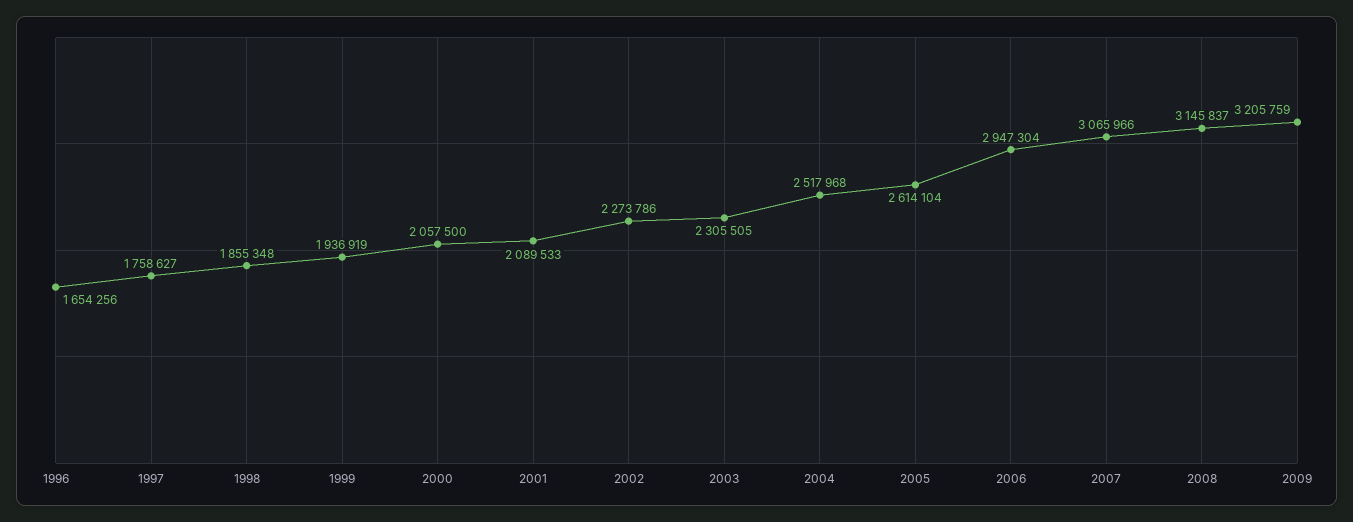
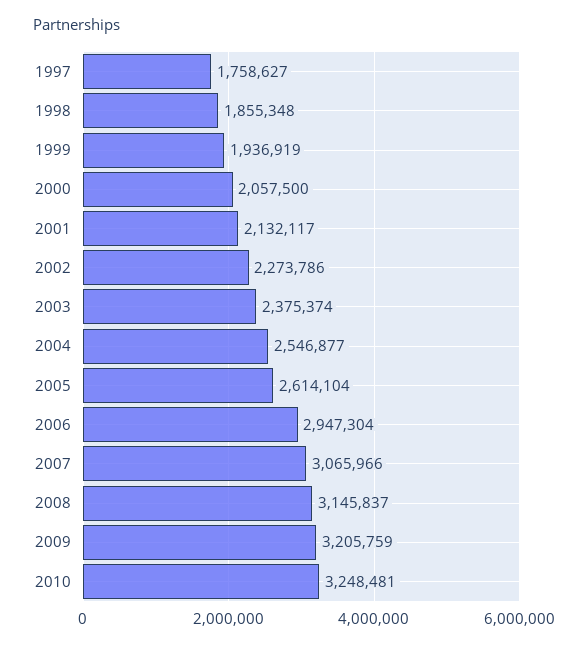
1996: 1654256 -> none
2001: 2089533 -> 2132117
2003: 2305505 -> 2375374
2004: 2517968 -> 2546877
2010: none -> 3248481

